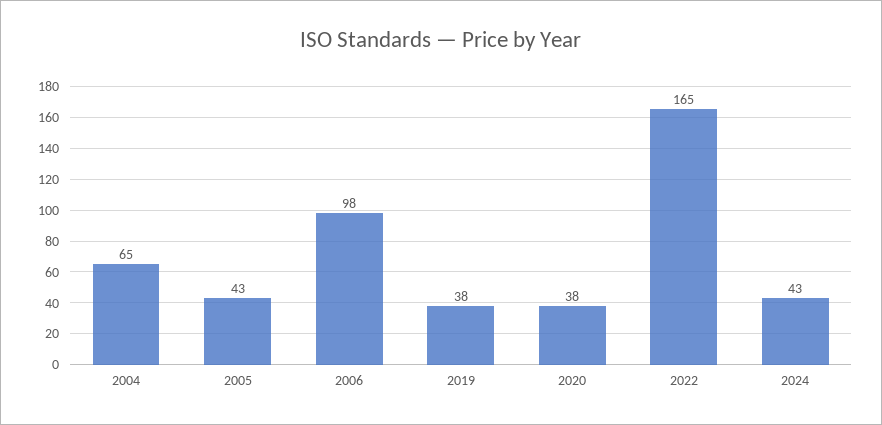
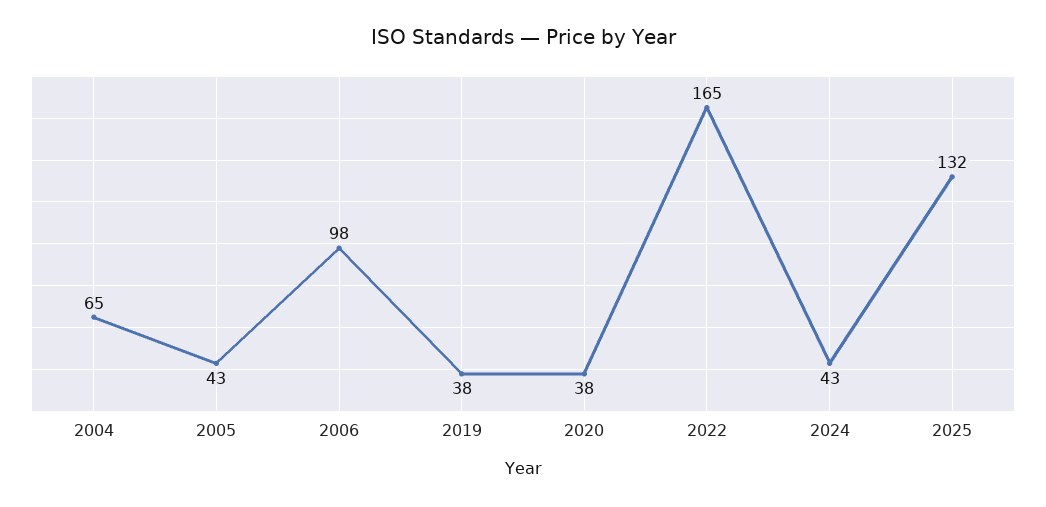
2025: none -> 132

